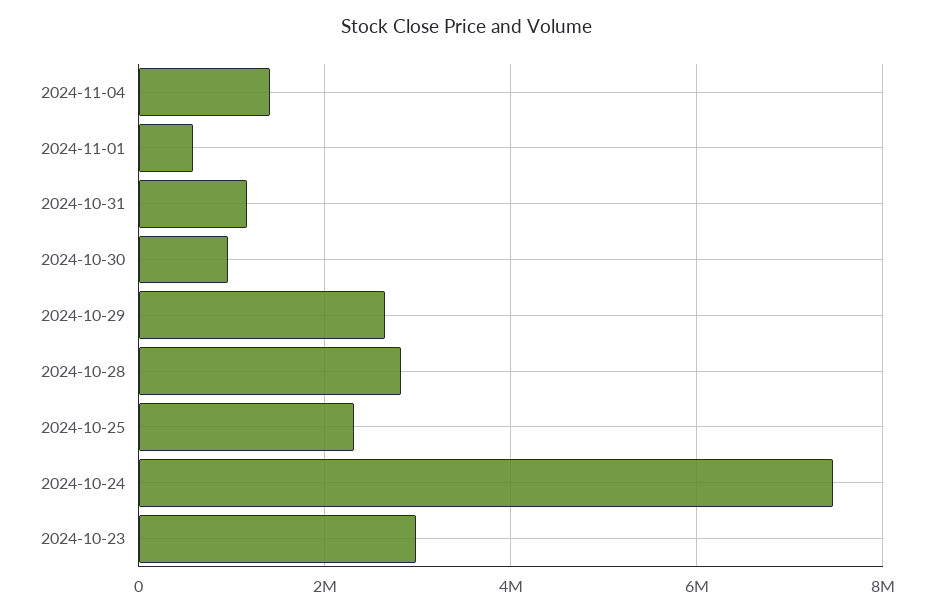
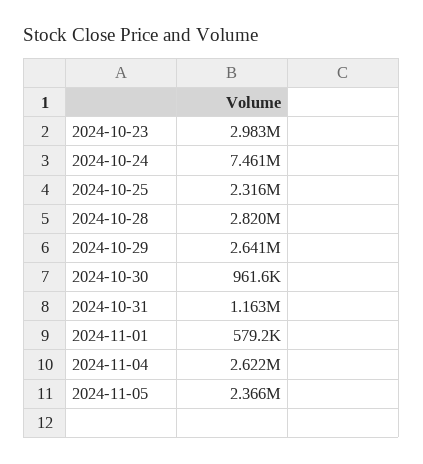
2024-11-04: 1400000 -> 2622000
2024-11-05: none -> 2366000

